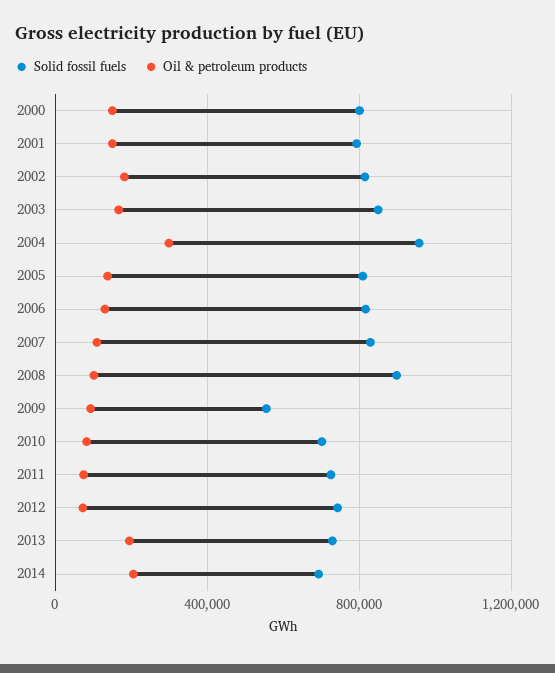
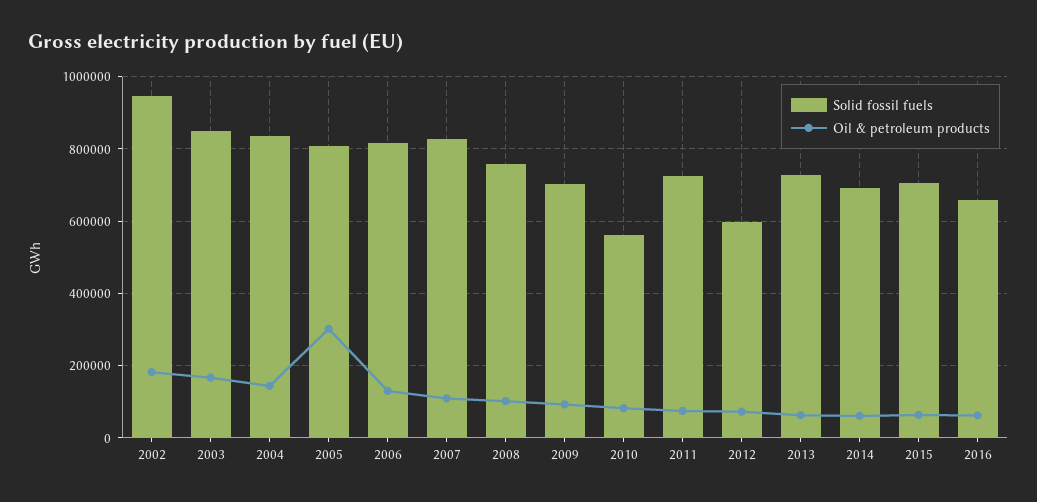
Solid fossil fuels, 2000: 800000 -> none
Oil & petroleum products, 2000: 150000 -> none
Solid fossil fuels, 2001: 800000 -> none
Oil & petroleum products, 2001: 150000 -> none
Solid fossil fuels, 2002: 800000 -> 940000
Solid fossil fuels, 2004: 950000 -> 840000
Oil & petroleum products, 2004: 300000 -> 140000
Oil & petroleum products, 2005: 150000 -> 300000
Solid fossil fuels, 2008: 900000 -> 760000
Solid fossil fuels, 2009: 550000 -> 700000
Solid fossil fuels, 2010: 700000 -> 560000
Solid fossil fuels, 2012: 750000 -> 600000
Oil & petroleum products, 2013: 200000 -> 60000
Oil & petroleum products, 2014: 200000 -> 60000
Solid fossil fuels, 2015: none -> 700000
Oil & petroleum products, 2015: none -> 60000
Solid fossil fuels, 2016: none -> 660000
Oil & petroleum products, 2016: none -> 60000

